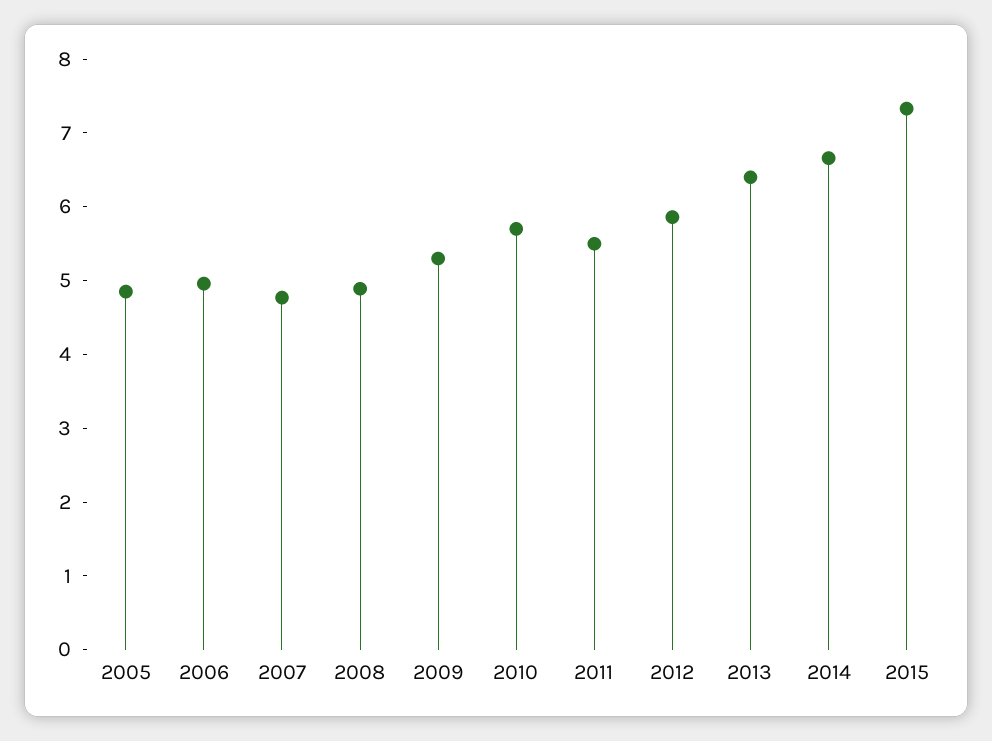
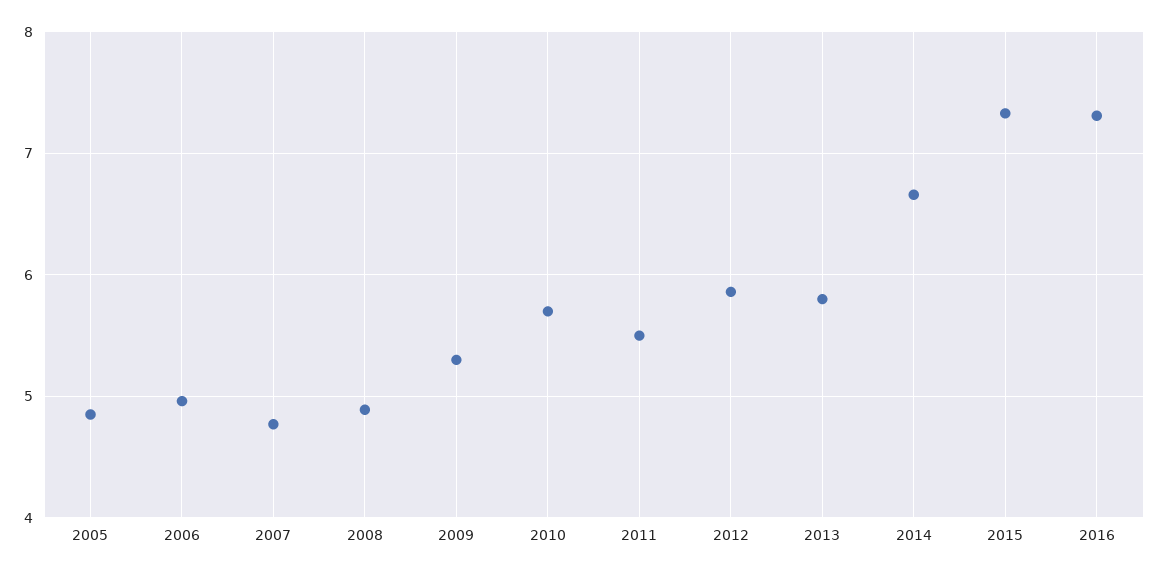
2013: 6.4 -> 5.8
2016: none -> 7.3

